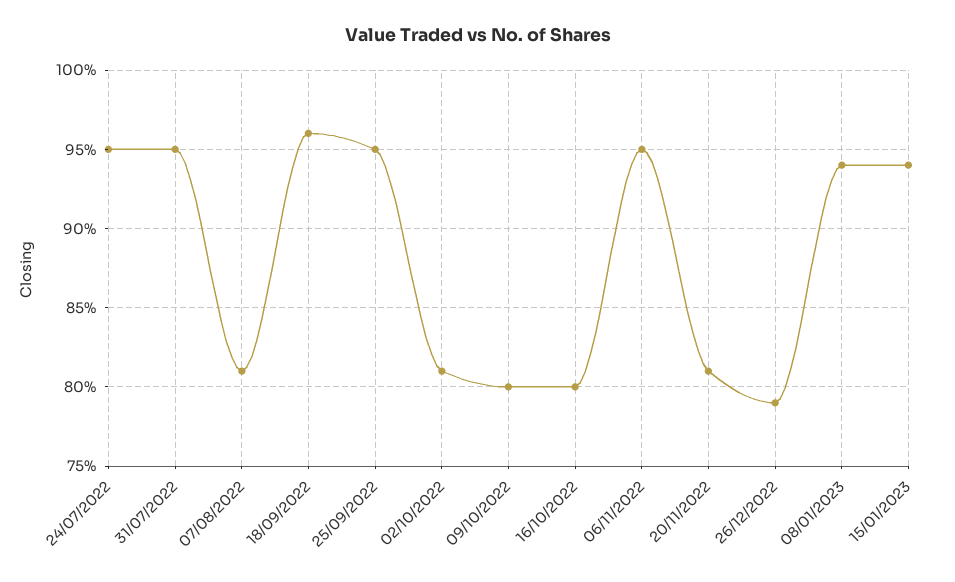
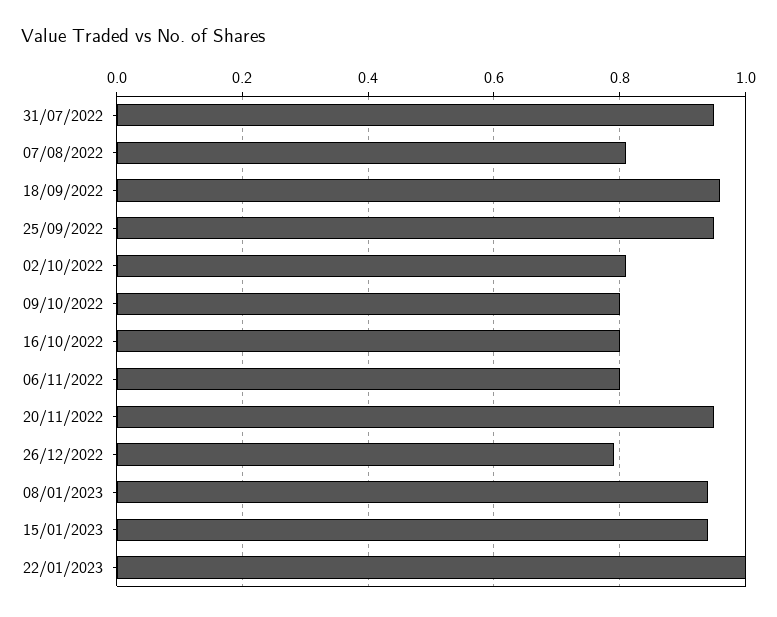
24/07/2022: 0.95 -> none
06/11/2022: 0.95 -> 0.8
20/11/2022: 0.81 -> 0.95
22/01/2023: none -> 1

